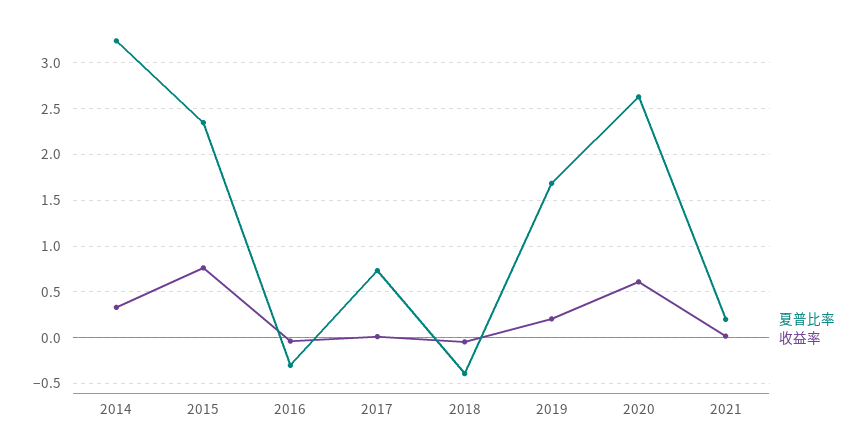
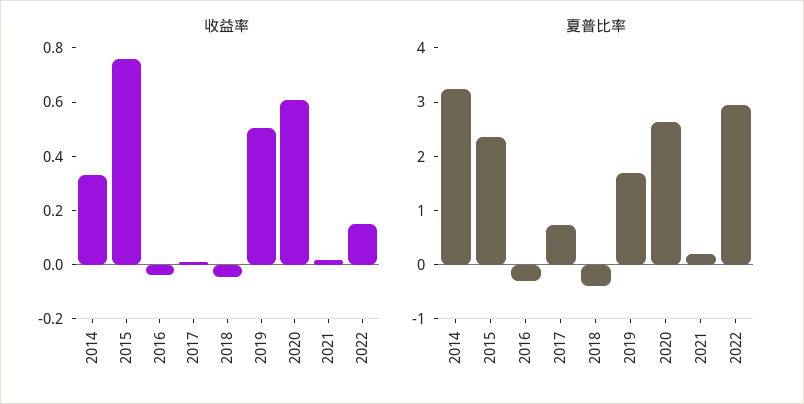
收益率, 2019: 0.2 -> 0.5
收益率, 2022: none -> 0.15
夏普比率, 2022: none -> 3

